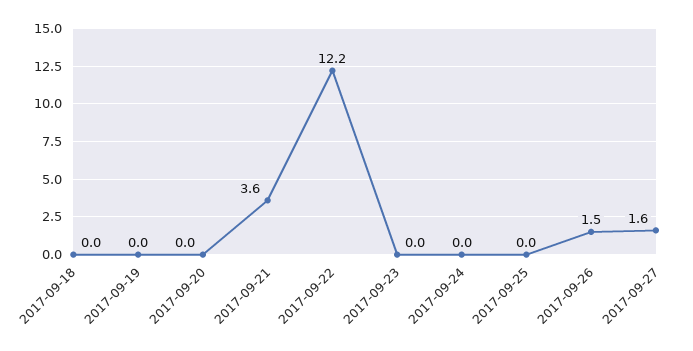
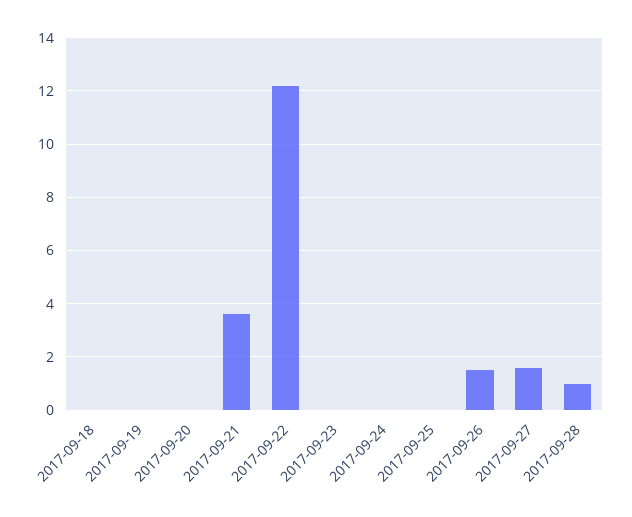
2017-09-28: none -> 1

